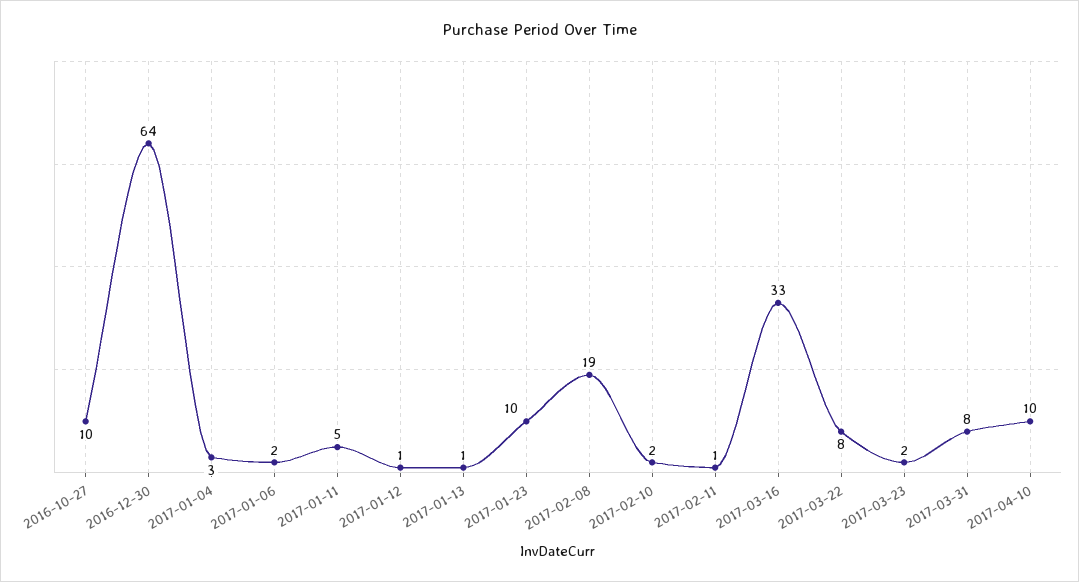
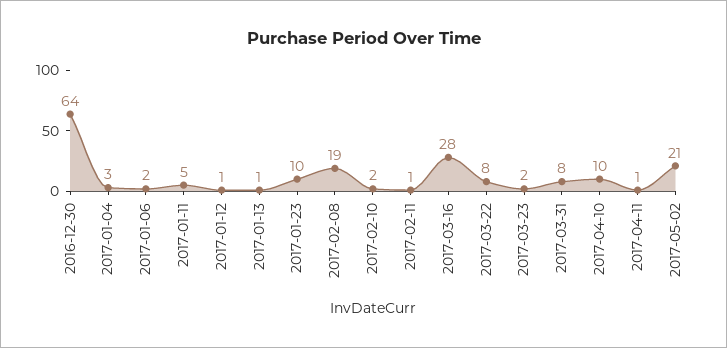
2016-10-27: 10 -> none
2017-03-16: 33 -> 28
2017-04-11: none -> 1
2017-05-02: none -> 21

